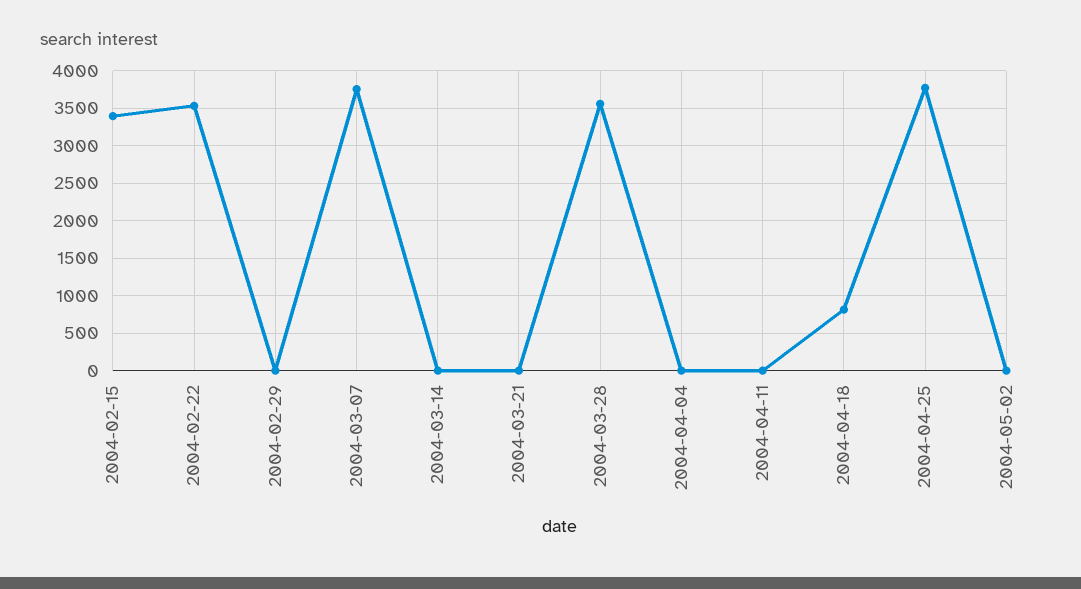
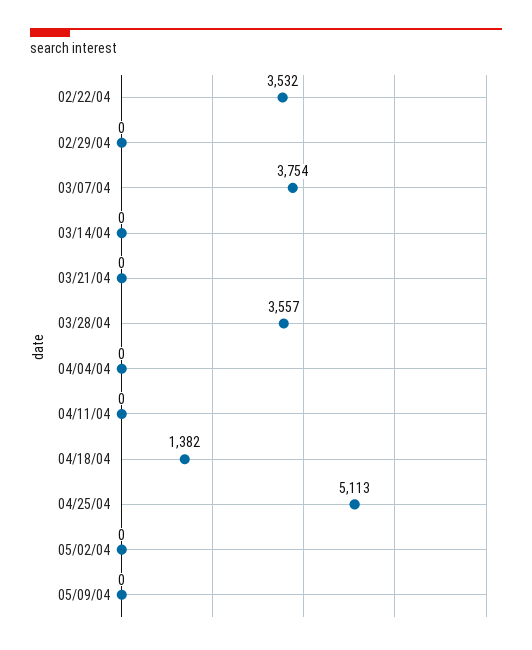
2004-02-15: 3400 -> none
2004-04-18: 800 -> 1382
2004-04-25: 3800 -> 5113
05/09/04: none -> 0

